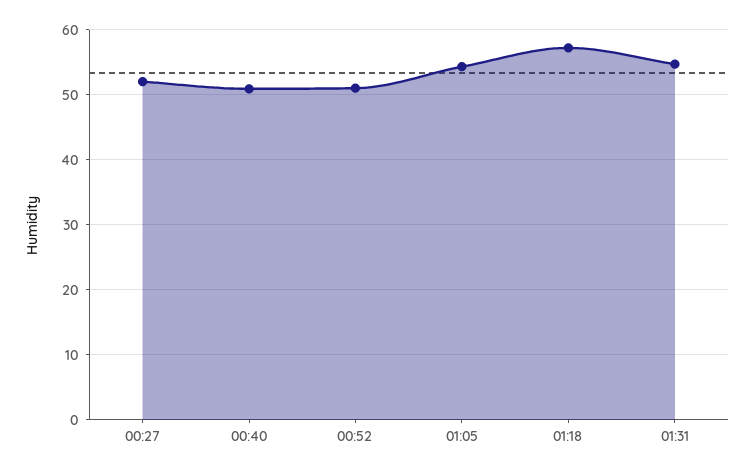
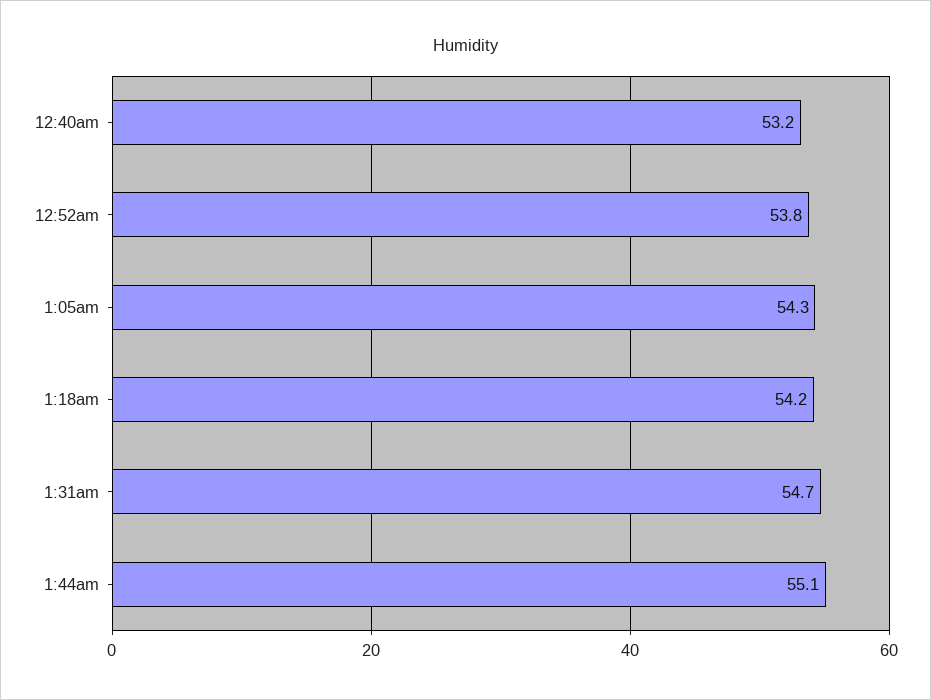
00:27: 52 -> none
00:40: 51 -> 53.2
00:52: 51 -> 53.8
01:18: 57 -> 54.2
1:44am: none -> 55.1

